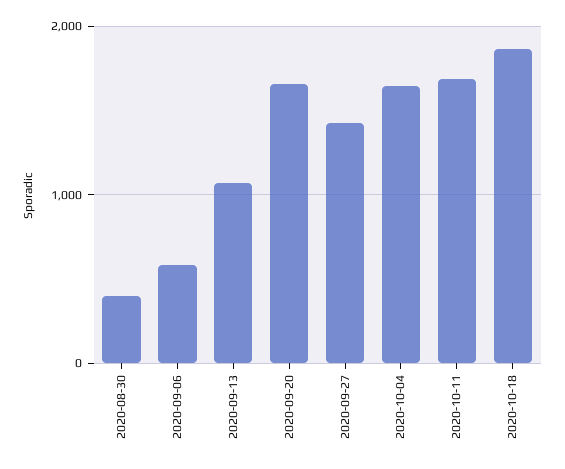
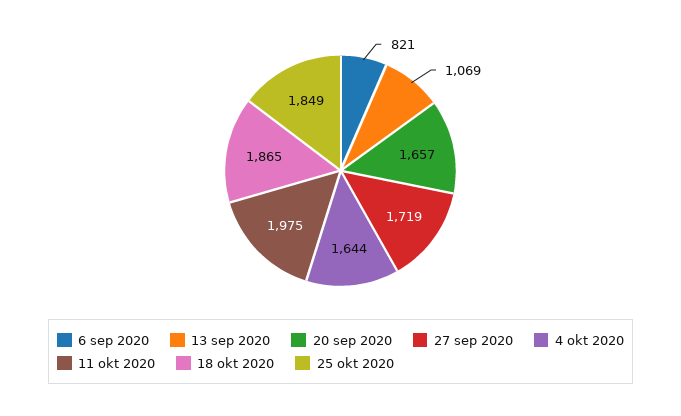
2020-08-30: 400 -> none
2020-09-06: 600 -> 821
2020-09-27: 1400 -> 1719
2020-10-11: 1700 -> 1975
25 okt 2020: none -> 1849

